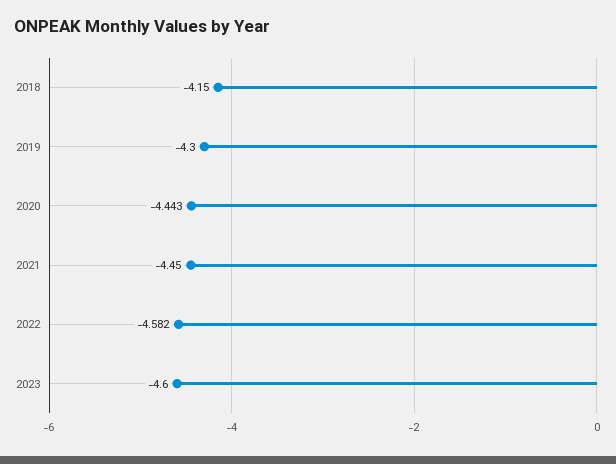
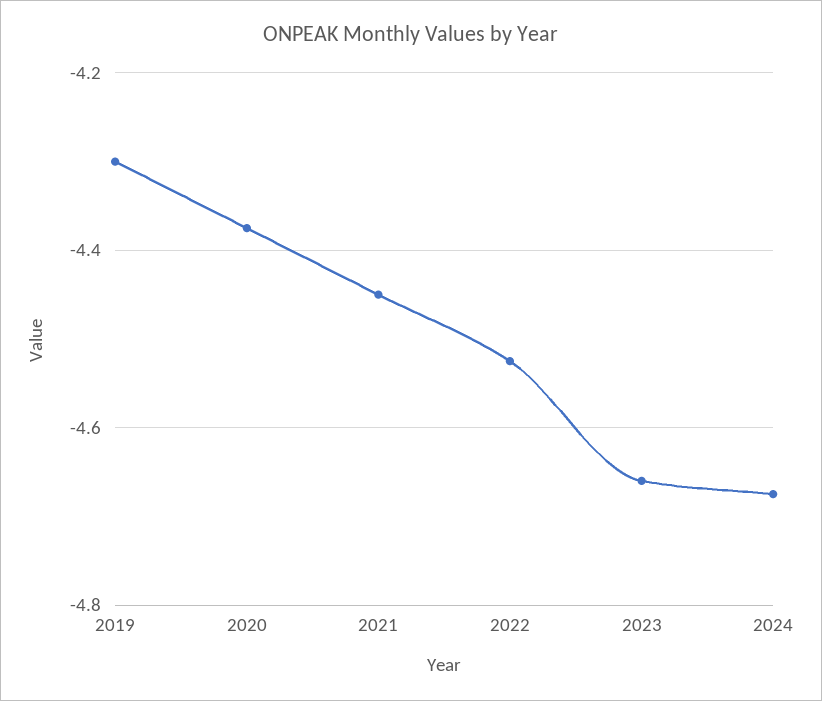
2018: -4.15 -> none
2020: -4.443 -> -4.38
2022: -4.582 -> -4.52
2023: -4.6 -> -4.66
2024: none -> -4.68

